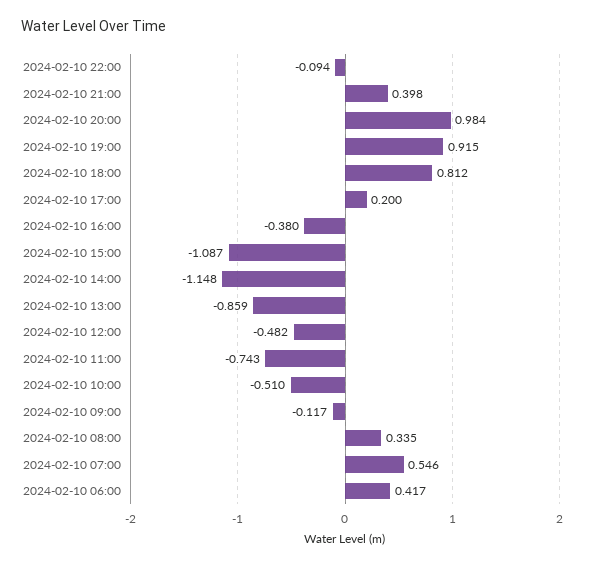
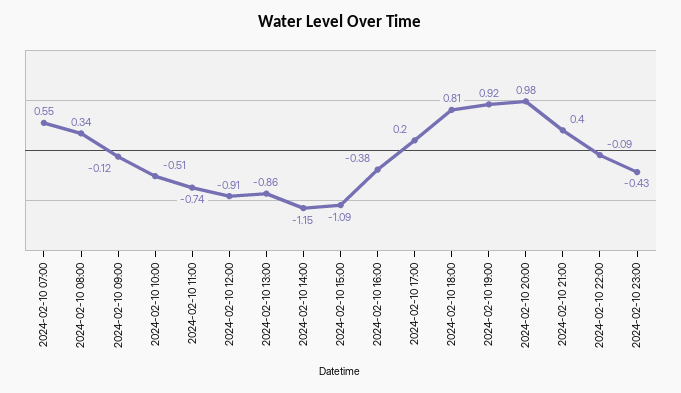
2024-02-10 12:00: -0.482 -> -0.91
2024-02-10 06:00: 0.417 -> none
2024-02-10 23:00: none -> -0.43

